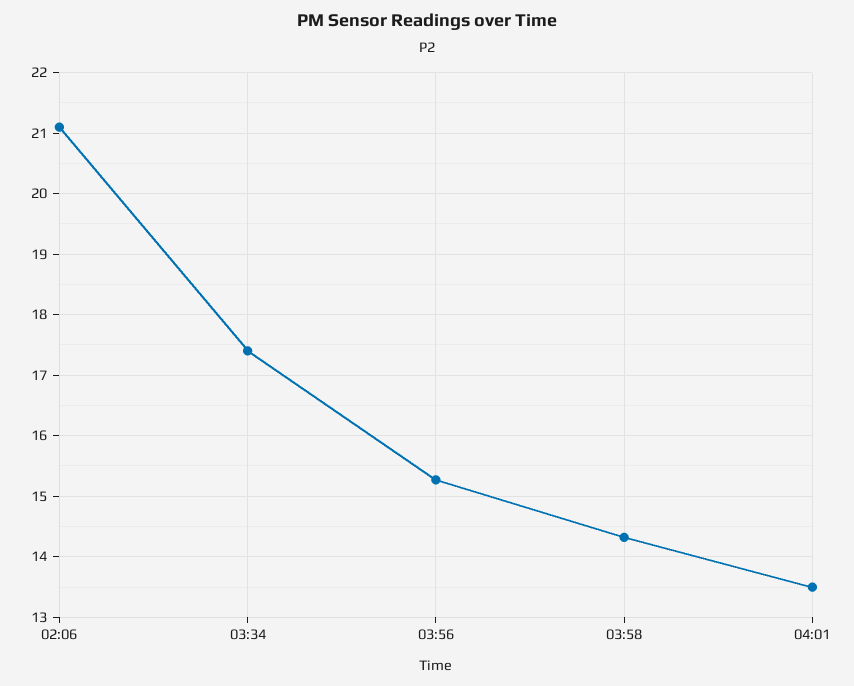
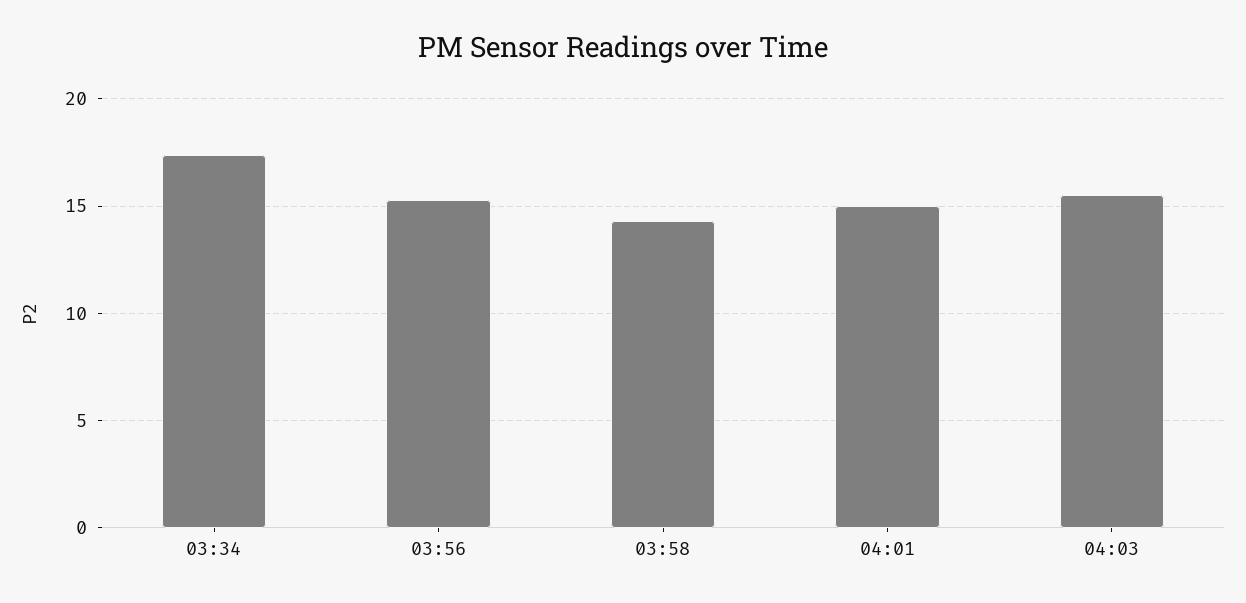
02:06: 21.1 -> none
04:01: 13.5 -> 15
04:03: none -> 15.5

